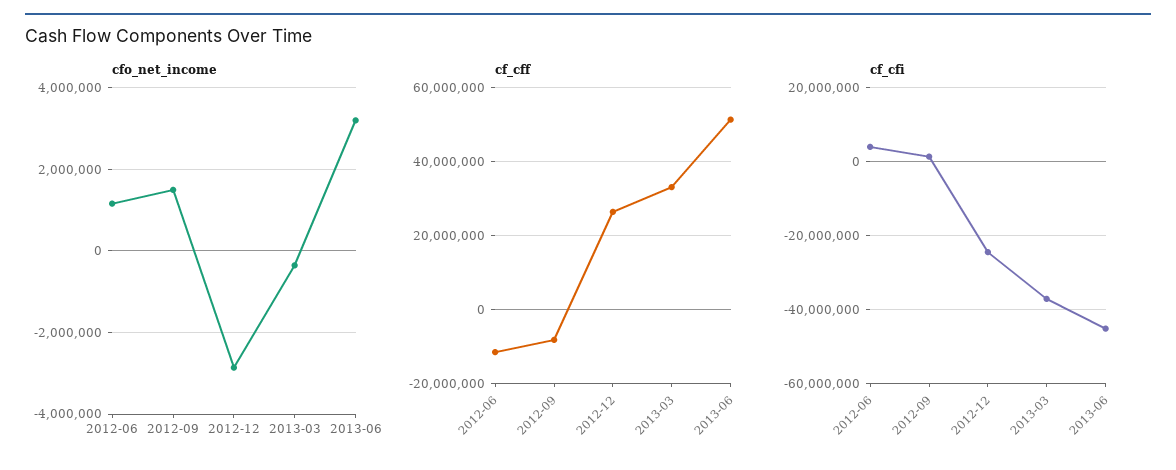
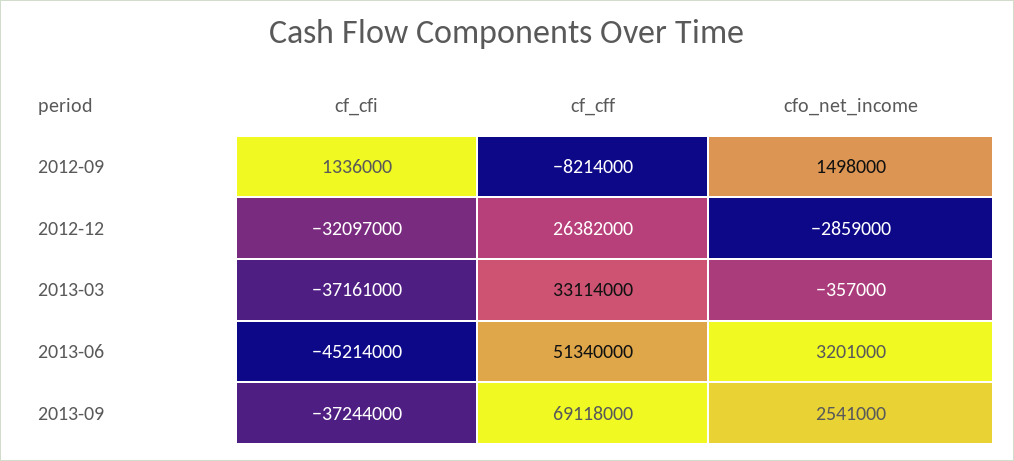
cfo_net_income, 2012-06: 1200000 -> none
cf_cff, 2012-06: -12000000 -> none
cf_cfi, 2012-06: 4000000 -> none
cf_cfi, 2012-12: -24000000 -> -32097000
cf_cfi, 2013-09: none -> -37244000
cf_cff, 2013-09: none -> 69118000
cfo_net_income, 2013-09: none -> 2541000

